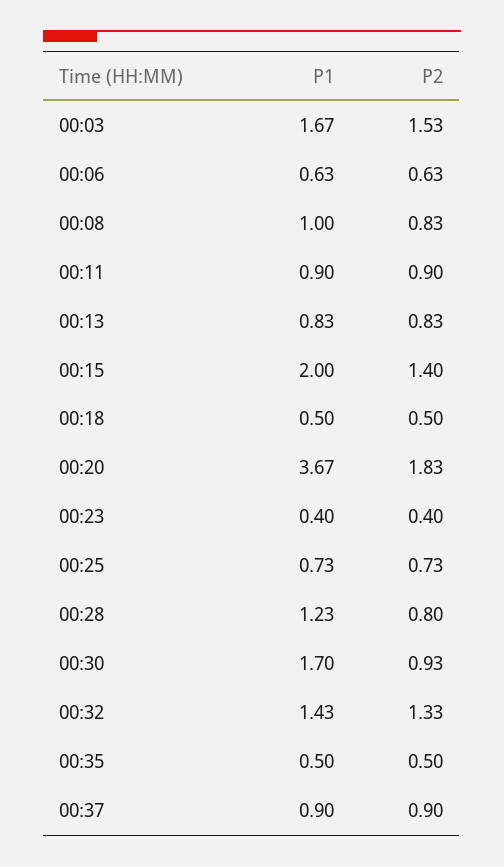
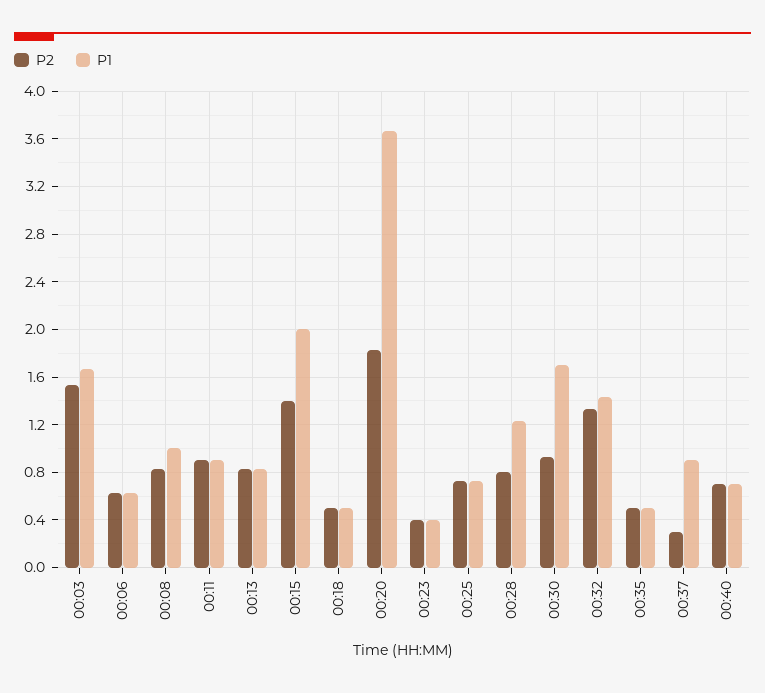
P2, 00:37: 0.9 -> 0.3
P2, 00:40: none -> 0.7
P1, 00:40: none -> 0.7

